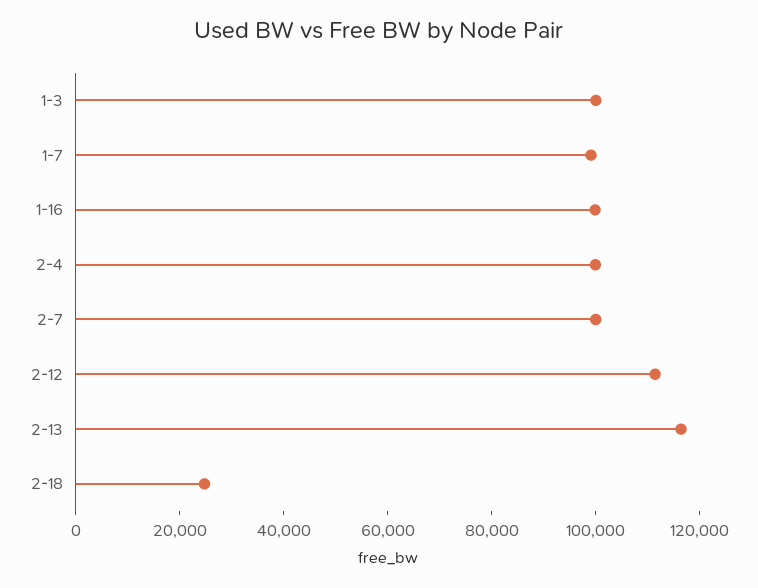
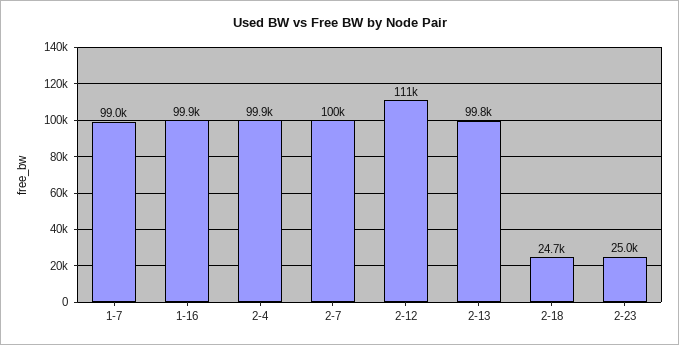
1-3: 100000 -> none
2-13: 115000 -> 99800
2-23: none -> 25000

